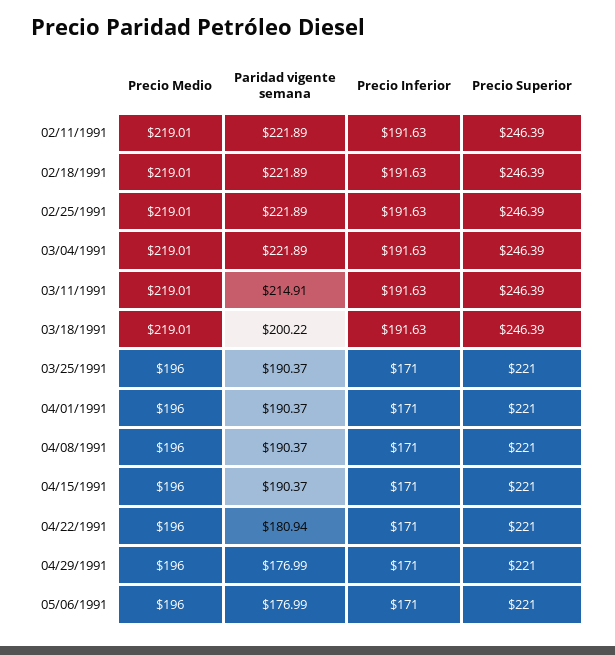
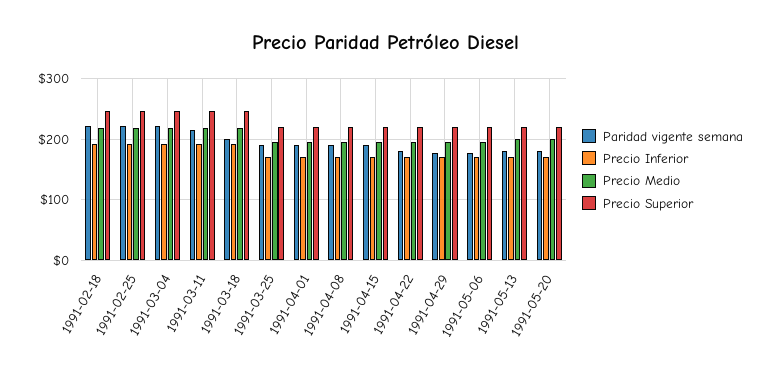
Precio Medio, 02/11/1991: 219.01 -> none
Paridad vigente semana, 02/11/1991: 221.89 -> none
Precio Inferior, 02/11/1991: 191.63 -> none
Precio Superior, 02/11/1991: 246.39 -> none
Paridad vigente semana, 1991-05-13: none -> 180
Precio Inferior, 1991-05-13: none -> 170
Precio Medio, 1991-05-13: none -> 200
Precio Superior, 1991-05-13: none -> 220
Paridad vigente semana, 1991-05-20: none -> 180
Precio Inferior, 1991-05-20: none -> 170
Precio Medio, 1991-05-20: none -> 200
Precio Superior, 1991-05-20: none -> 220

